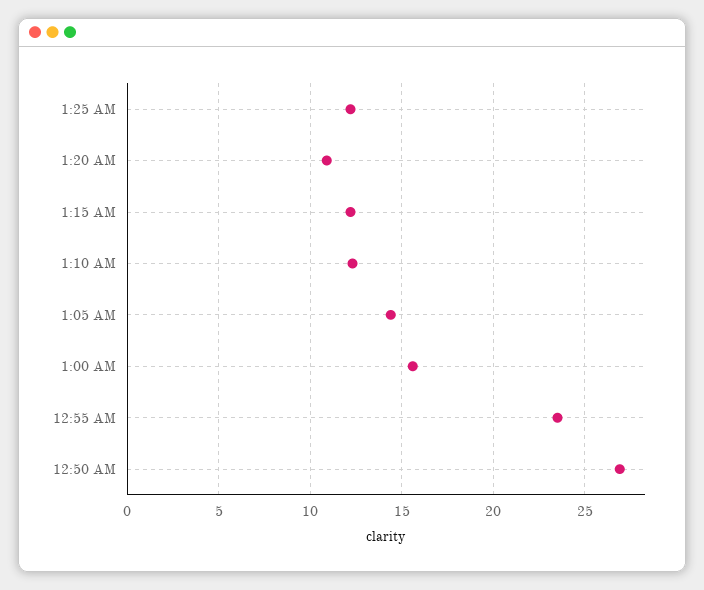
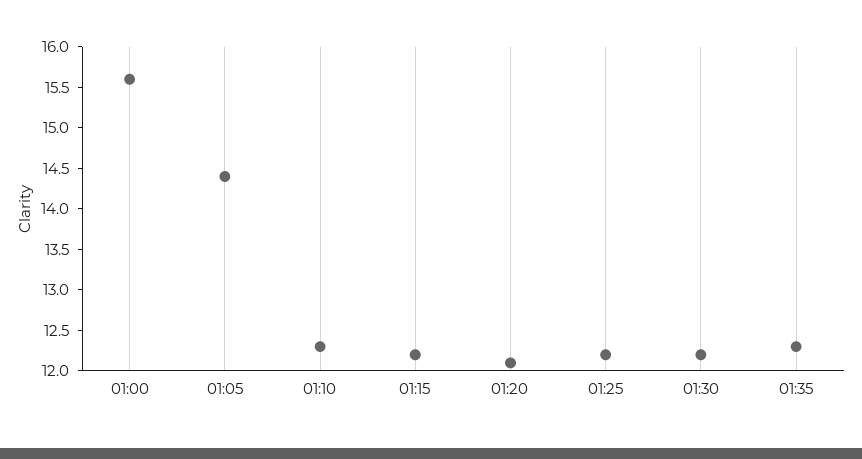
1:20 AM: 11 -> 12.1
12:55 AM: 23.5 -> none
12:50 AM: 27 -> none
01:30: none -> 12.2
01:35: none -> 12.3

